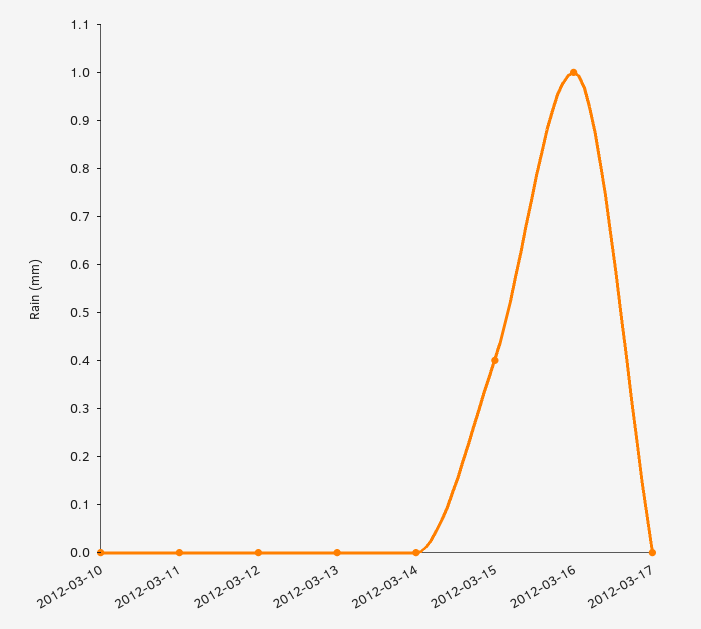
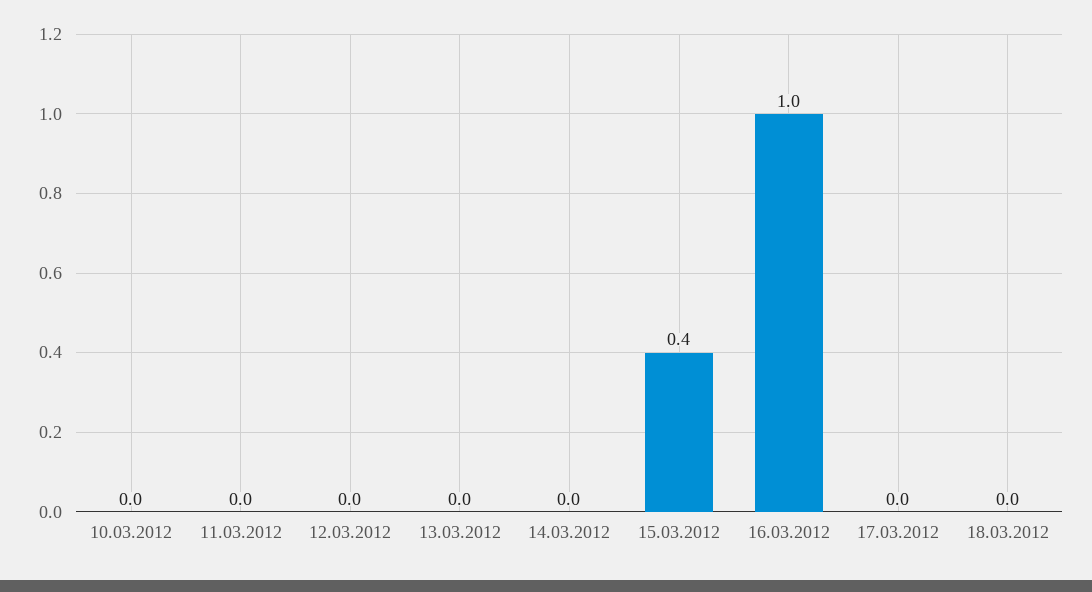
18.03.2012: none -> 0

